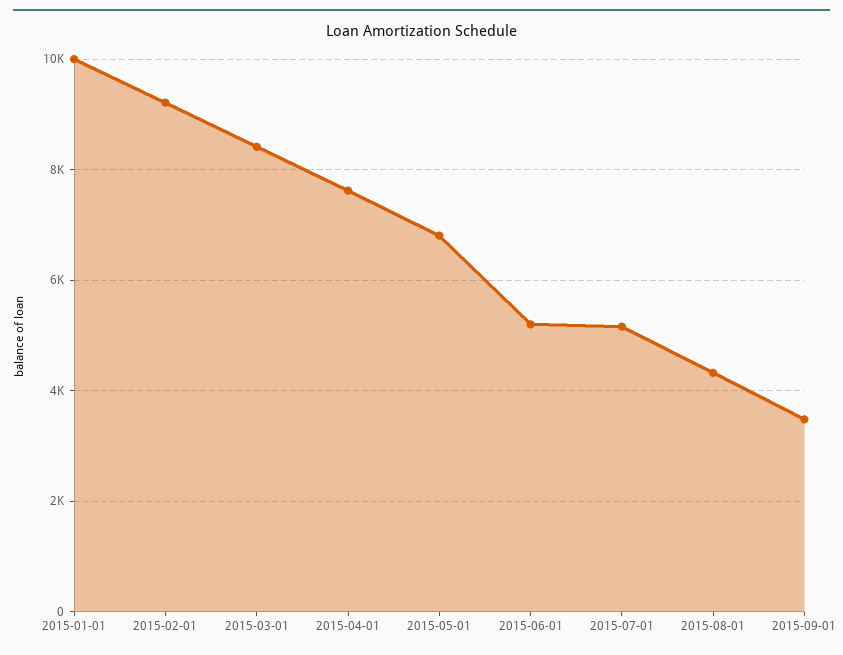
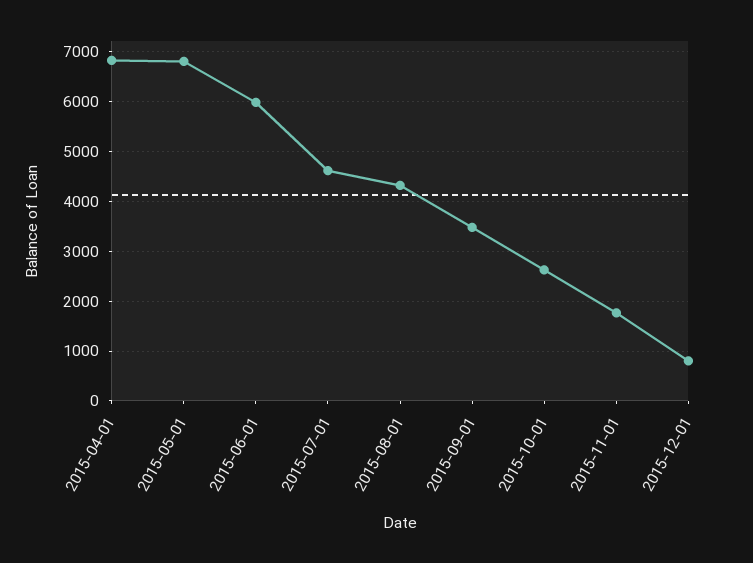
2015-01-01: 10000 -> none
2015-02-01: 9200 -> none
2015-03-01: 8400 -> none
2015-04-01: 7600 -> 6800
2015-06-01: 5200 -> 6000
2015-07-01: 5200 -> 4600
2015-10-01: none -> 2600
2015-11-01: none -> 1800
2015-12-01: none -> 800

